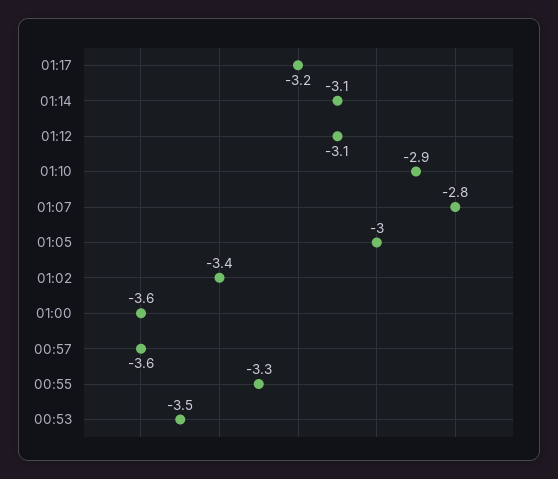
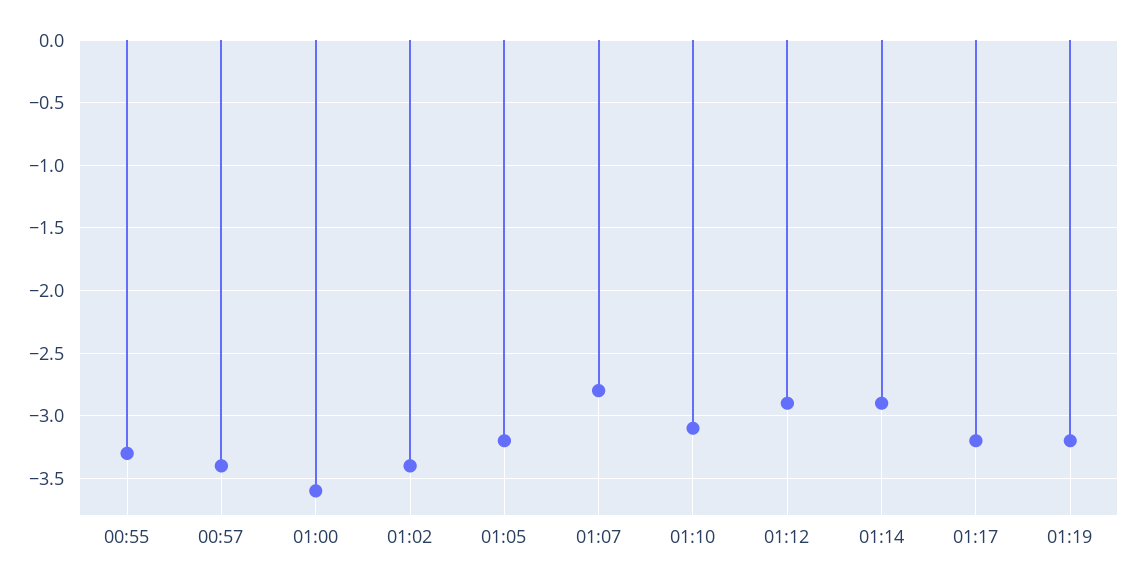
01:14: -3.1 -> -2.9
01:12: -3.1 -> -2.9
01:10: -2.9 -> -3.1
01:05: -3 -> -3.2
00:57: -3.6 -> -3.4
00:53: -3.5 -> none
01:19: none -> -3.2

